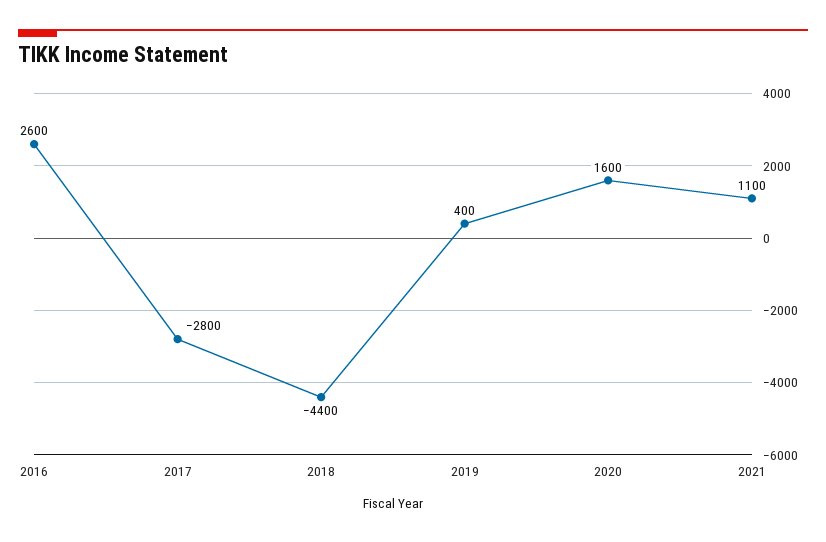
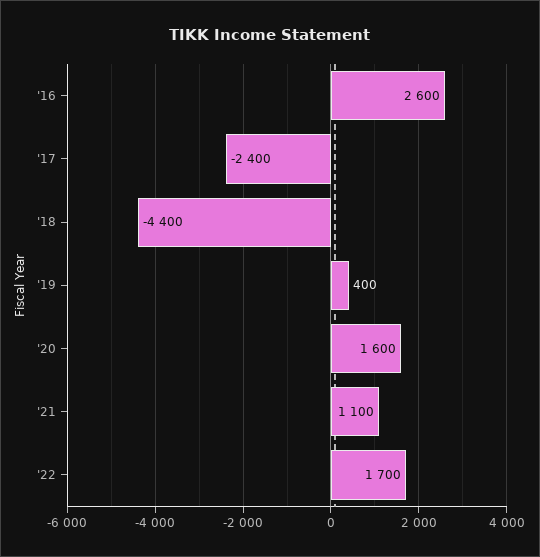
2017: -2800 -> -2400
'22: none -> 1700

